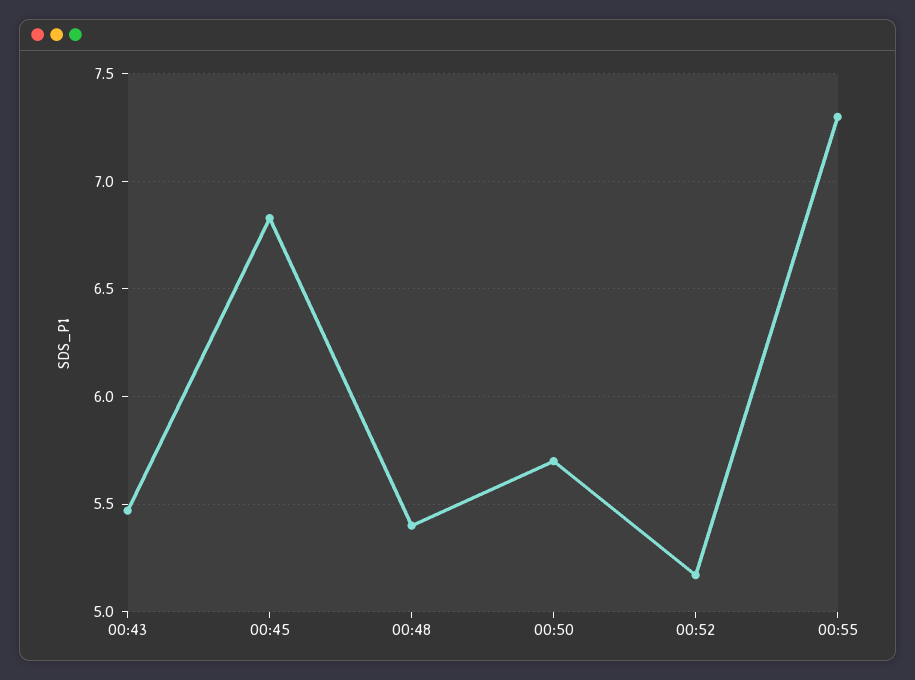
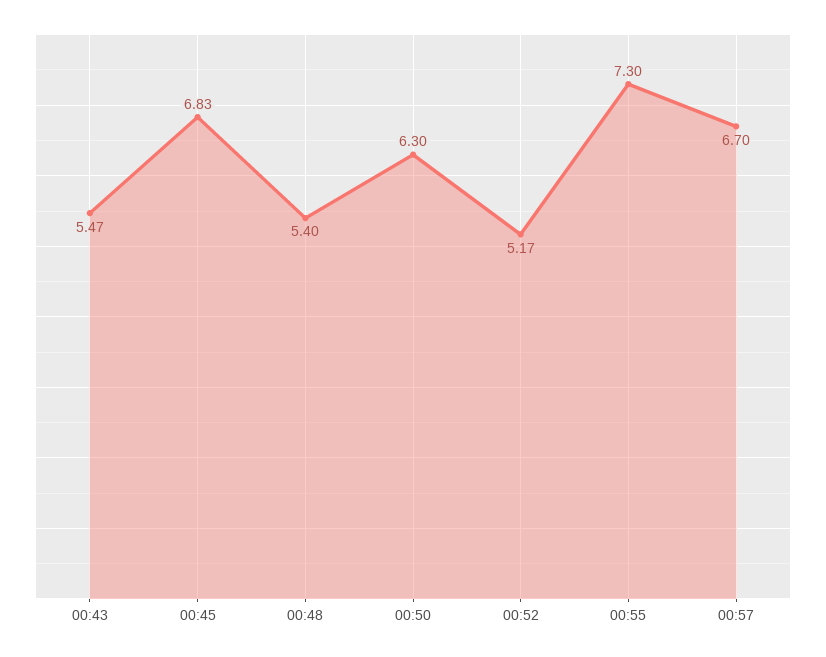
00:50: 5.7 -> 6.3
00:57: none -> 6.7

